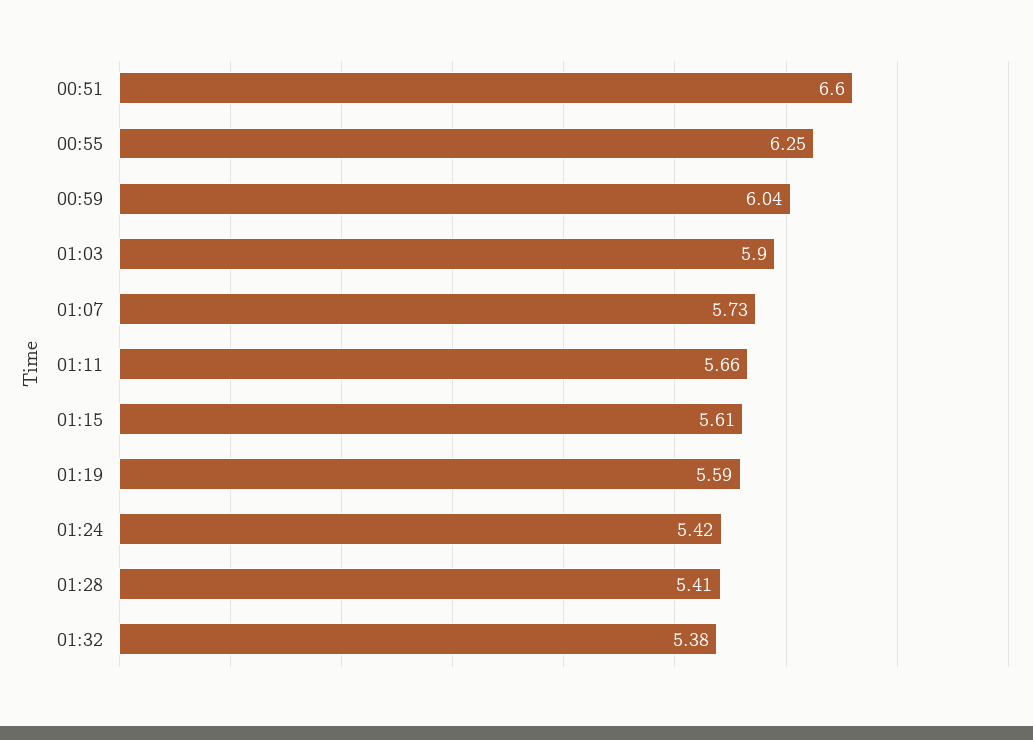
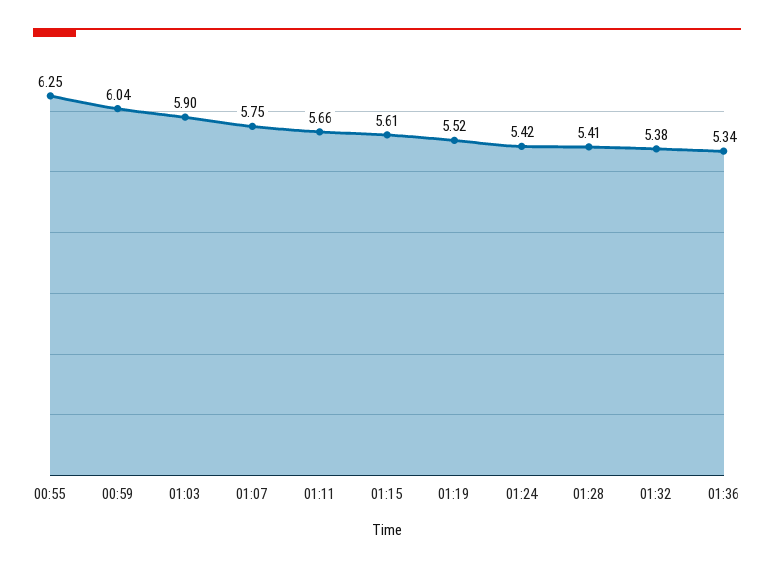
00:51: 6.6 -> none
01:07: 5.73 -> 5.75
01:19: 5.59 -> 5.52
01:36: none -> 5.34

